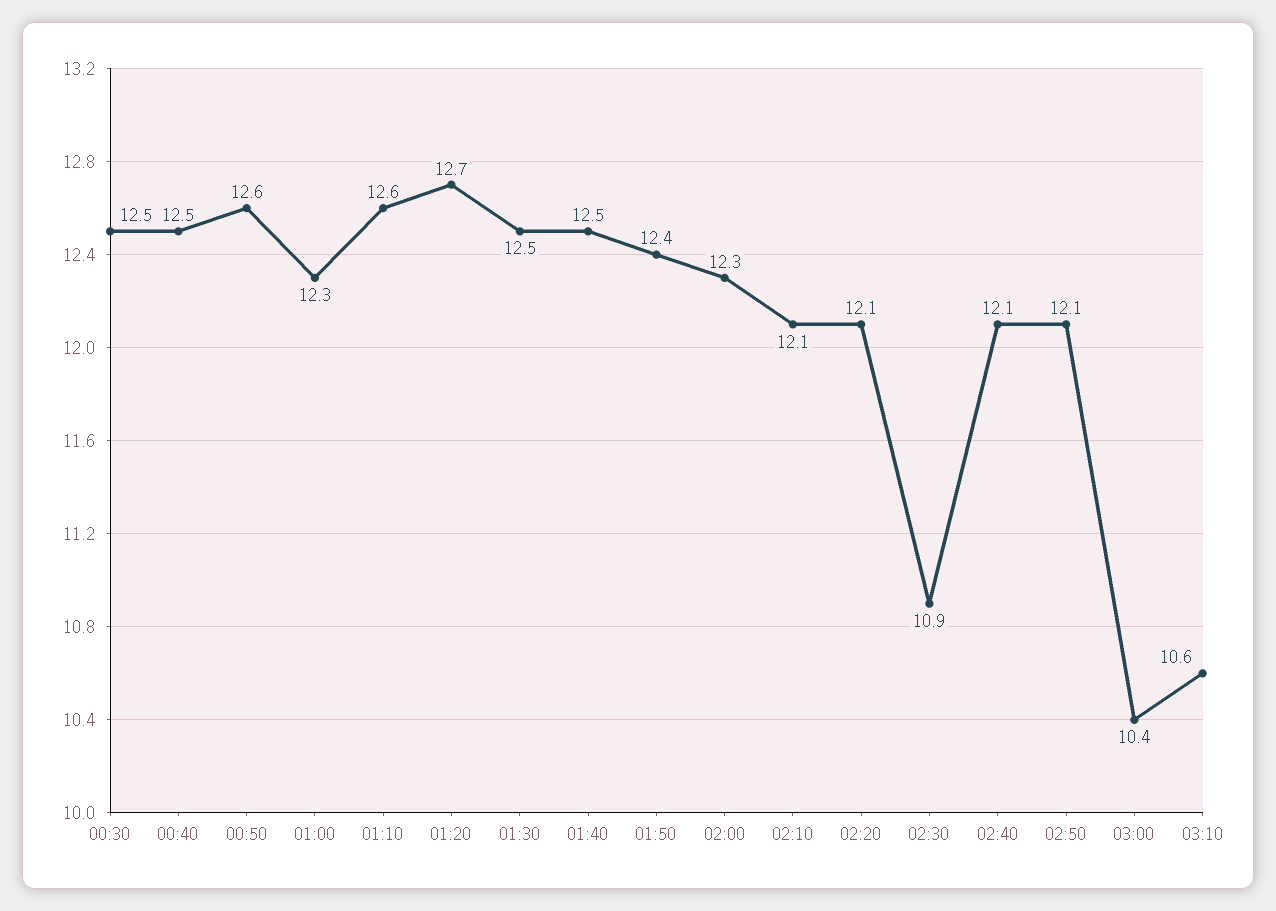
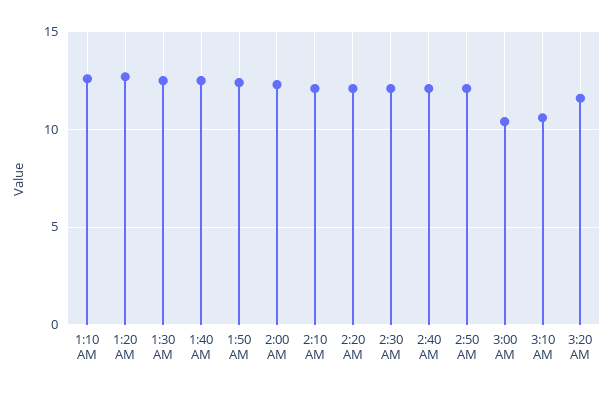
00:30: 12.5 -> none
00:40: 12.5 -> none
00:50: 12.6 -> none
01:00: 12.3 -> none
02:30: 10.9 -> 12
3:20 AM: none -> 11.5

